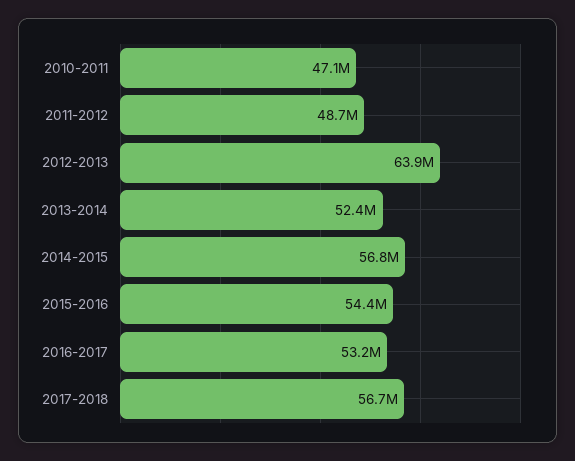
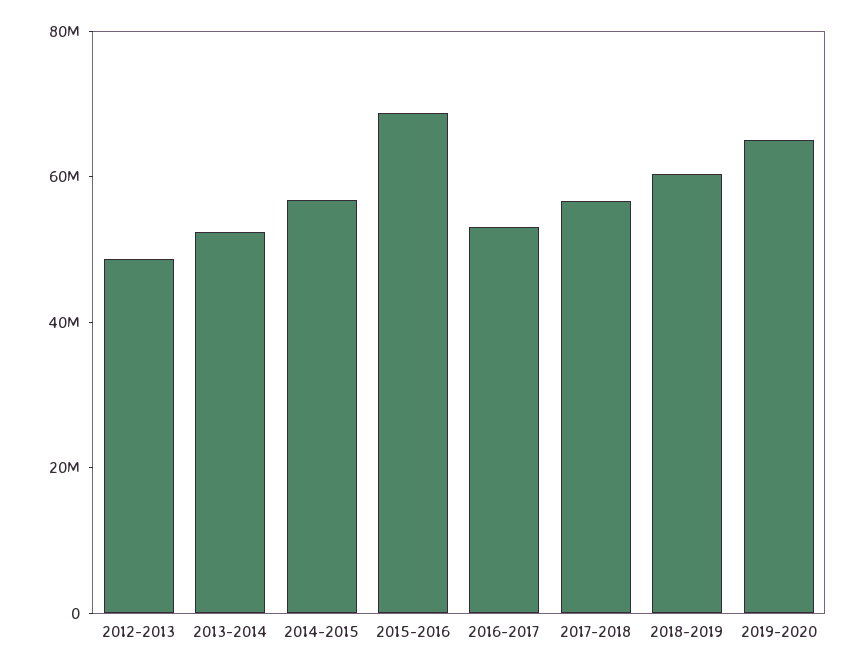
2010-2011: 47100000 -> none
2011-2012: 48700000 -> none
2012-2013: 63900000 -> 50000000
2015-2016: 54400000 -> 70000000
2018-2019: none -> 60000000
2019-2020: none -> 65000000

